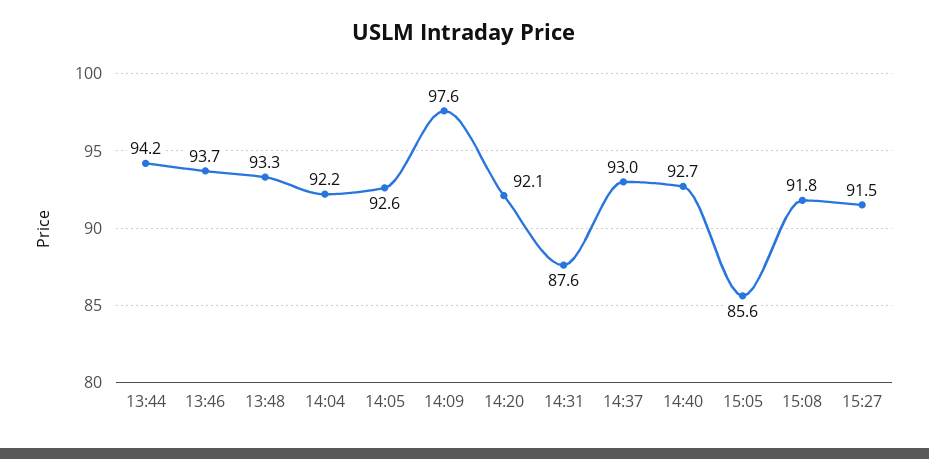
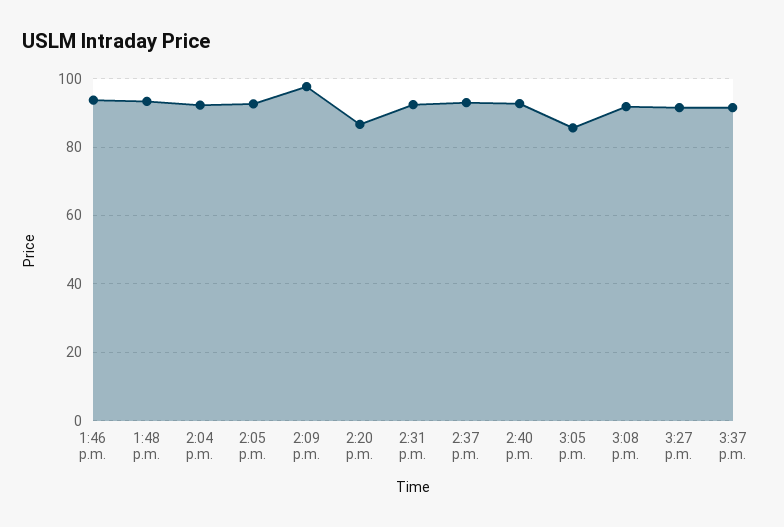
13:44: 94.2 -> none
14:20: 92.1 -> 86
14:31: 87.6 -> 92
3:37 p.m.: none -> 92

